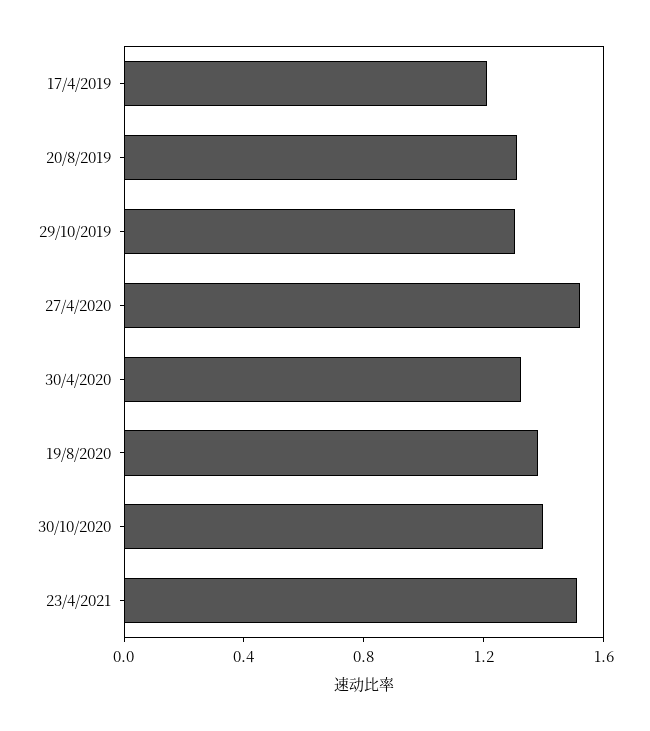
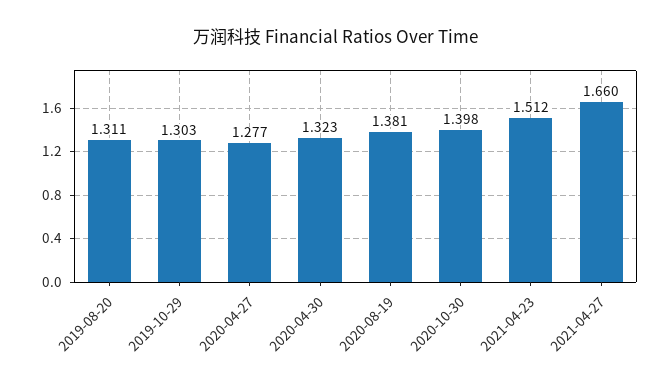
17/4/2019: 1.2 -> none
27/4/2020: 1.5 -> 1.277
2021-04-27: none -> 1.66

